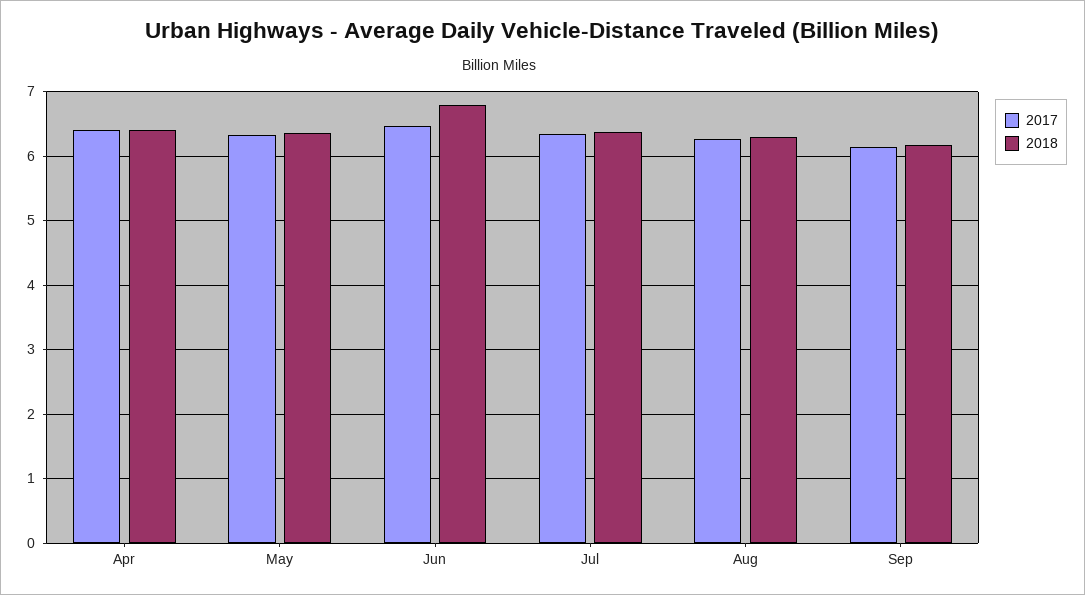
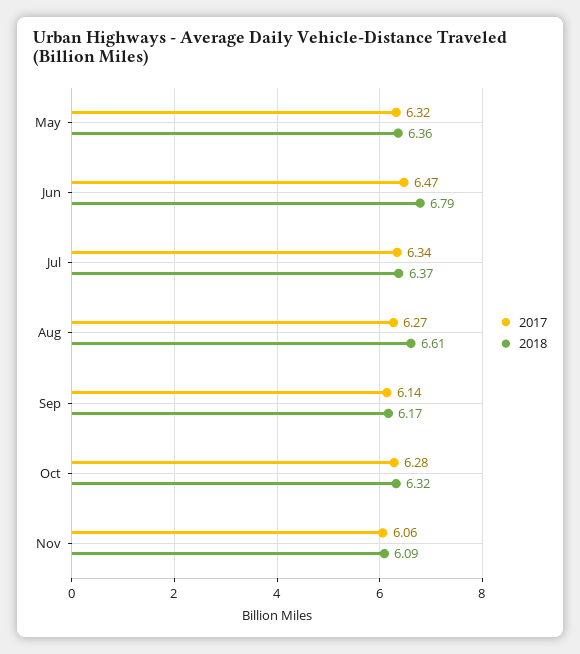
2017, Apr: 6.4 -> none
2018, Apr: 6.4 -> none
2018, Aug: 6.3 -> 6.61
2017, Oct: none -> 6.28
2018, Oct: none -> 6.32
2017, Nov: none -> 6.06
2018, Nov: none -> 6.09

